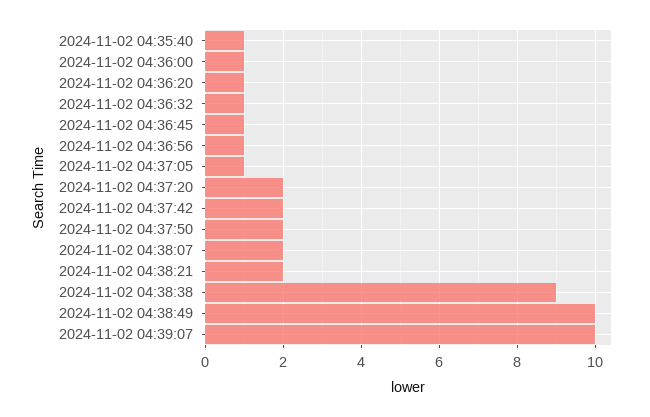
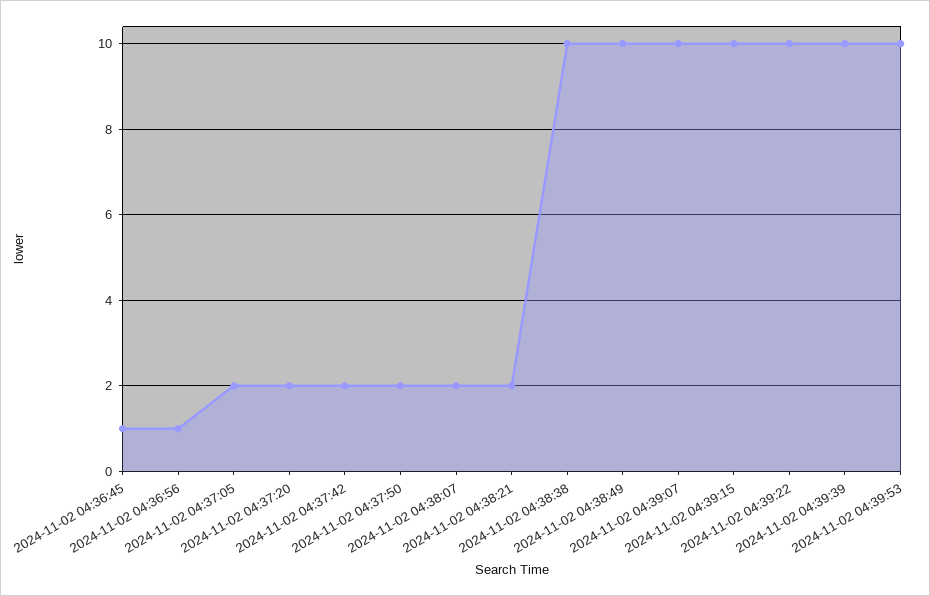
2024-11-02 04:35:40: 1 -> none
2024-11-02 04:36:00: 1 -> none
2024-11-02 04:36:20: 1 -> none
2024-11-02 04:36:32: 1 -> none
2024-11-02 04:37:05: 1 -> 2
2024-11-02 04:38:38: 9 -> 10
2024-11-02 04:39:15: none -> 10
2024-11-02 04:39:22: none -> 10
2024-11-02 04:39:39: none -> 10
2024-11-02 04:39:53: none -> 10

